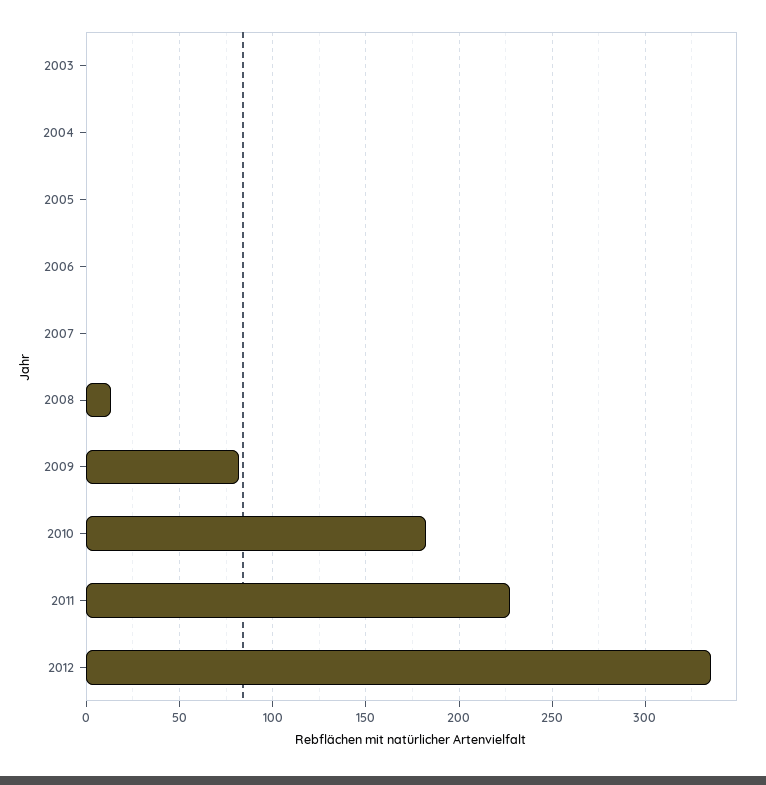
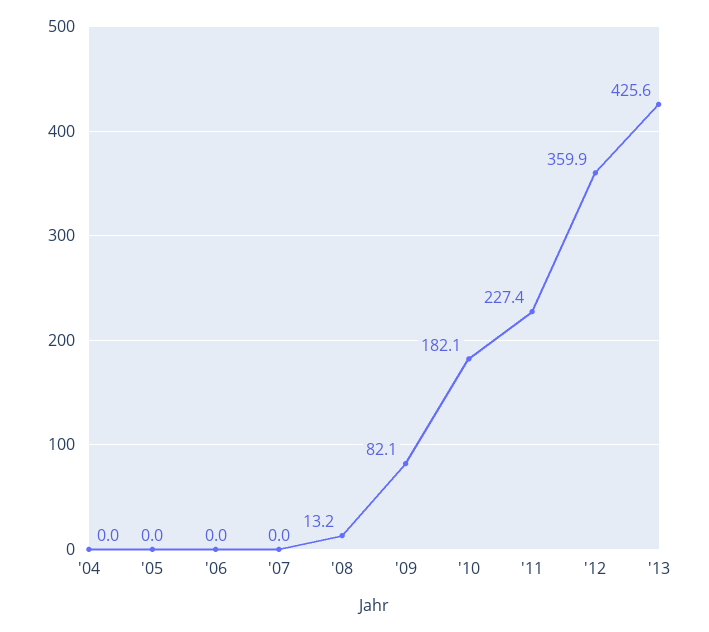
2003: 0 -> none
2012: 335 -> 359.9
'13: none -> 425.6

